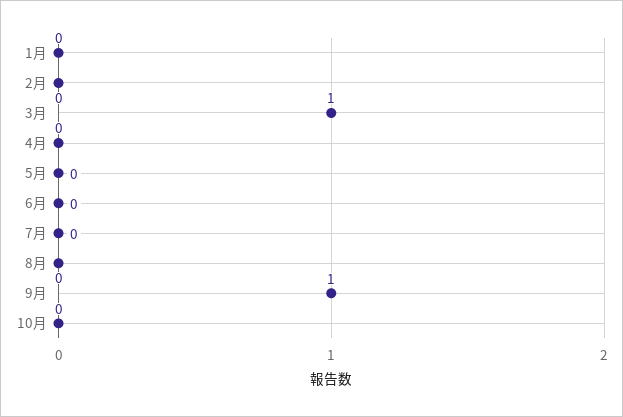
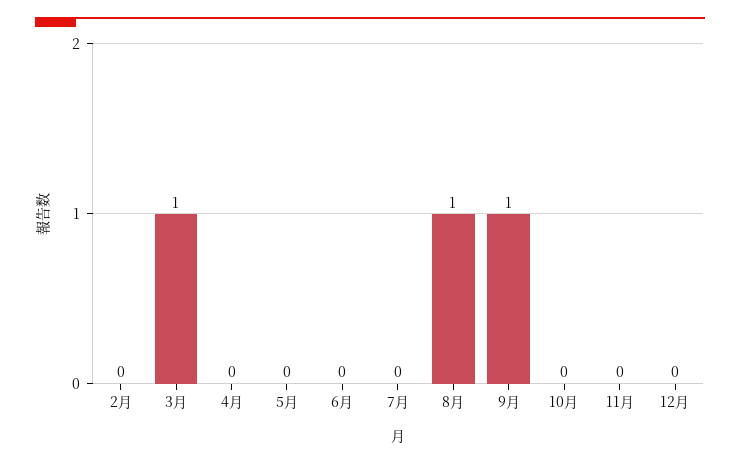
1月: 0 -> none
8月: 0 -> 1
11月: none -> 0
12月: none -> 0

